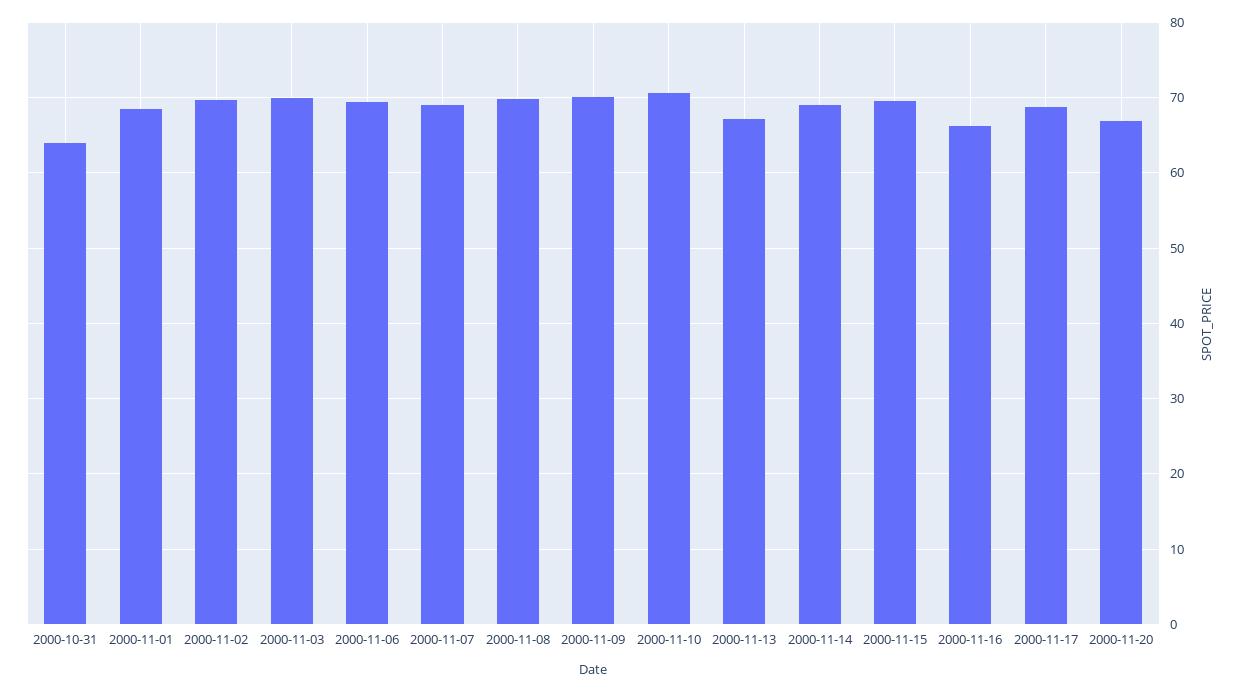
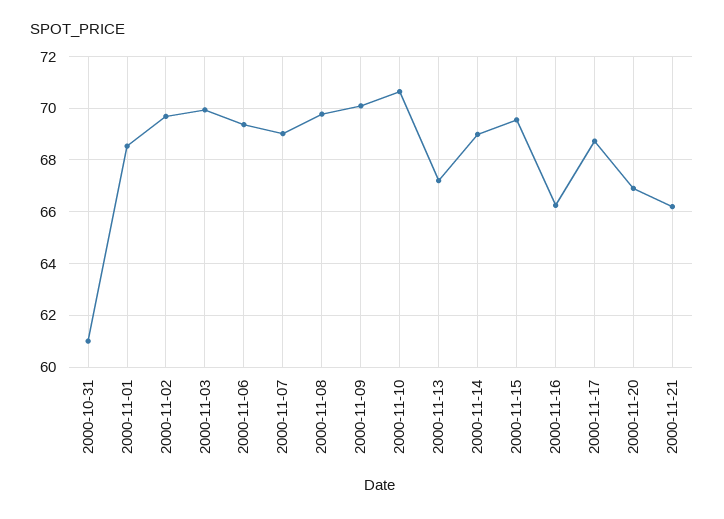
2000-10-31: 64 -> 61
2000-11-21: none -> 66.25

